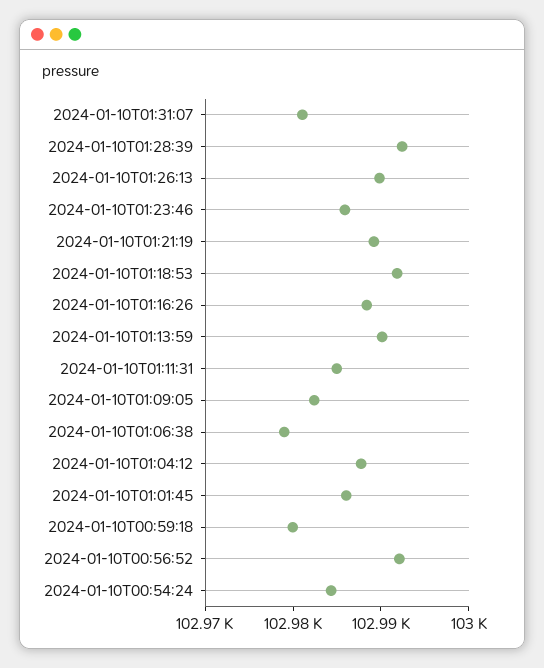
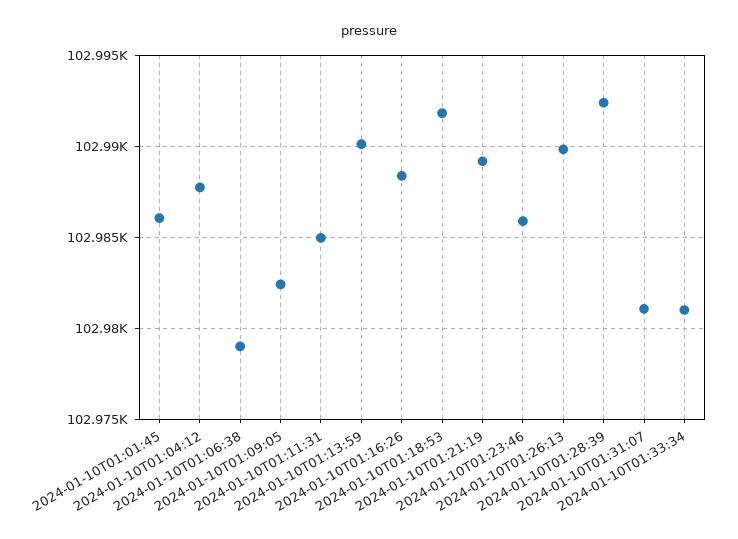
2024-01-10T00:59:18: 102980 -> none
2024-01-10T00:56:52: 102992 -> none
2024-01-10T00:54:24: 102984 -> none
2024-01-10T01:33:34: none -> 102981

